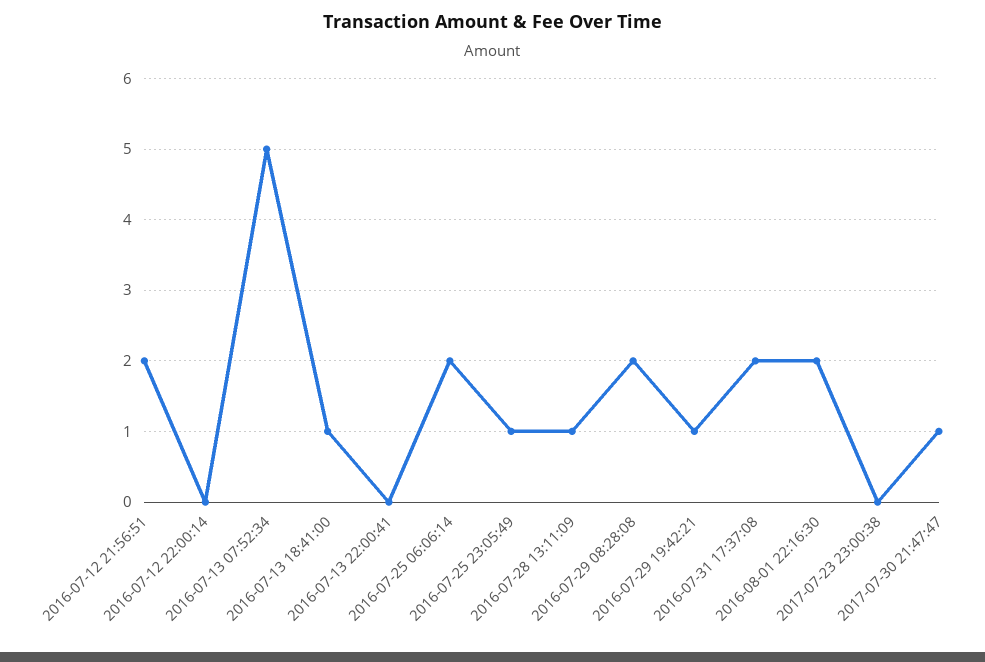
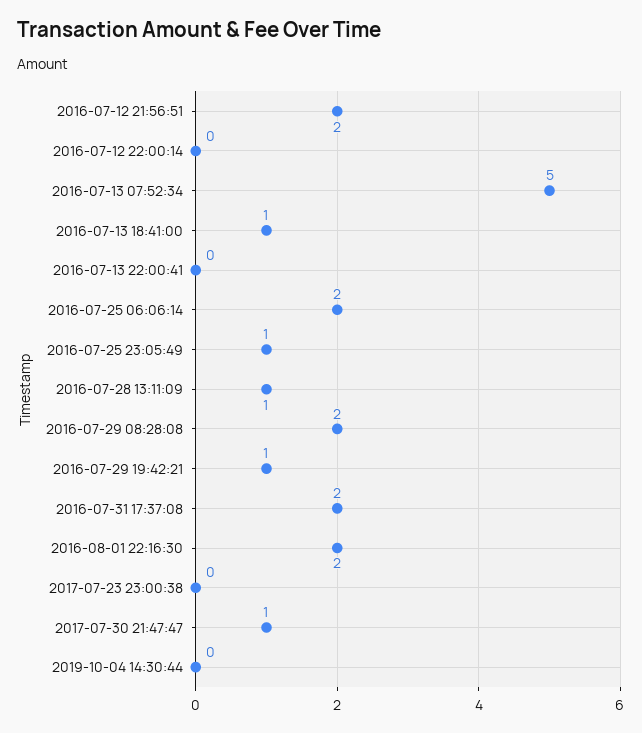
2019-10-04 14:30:44: none -> 0

